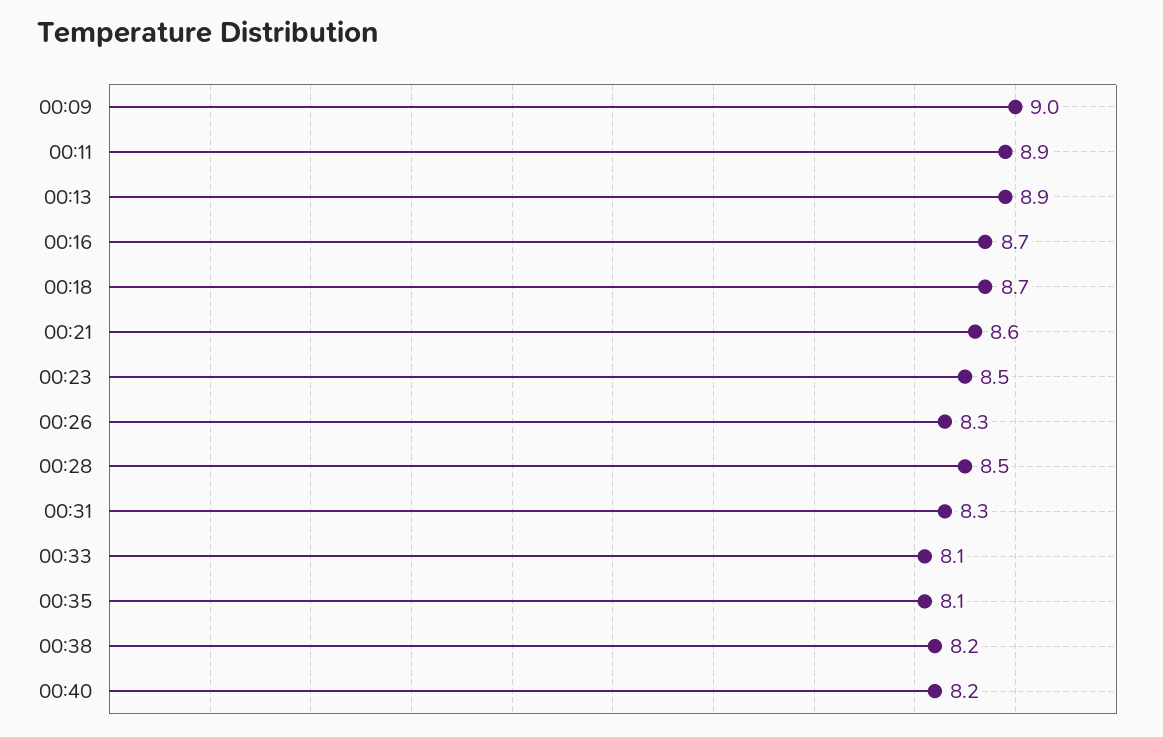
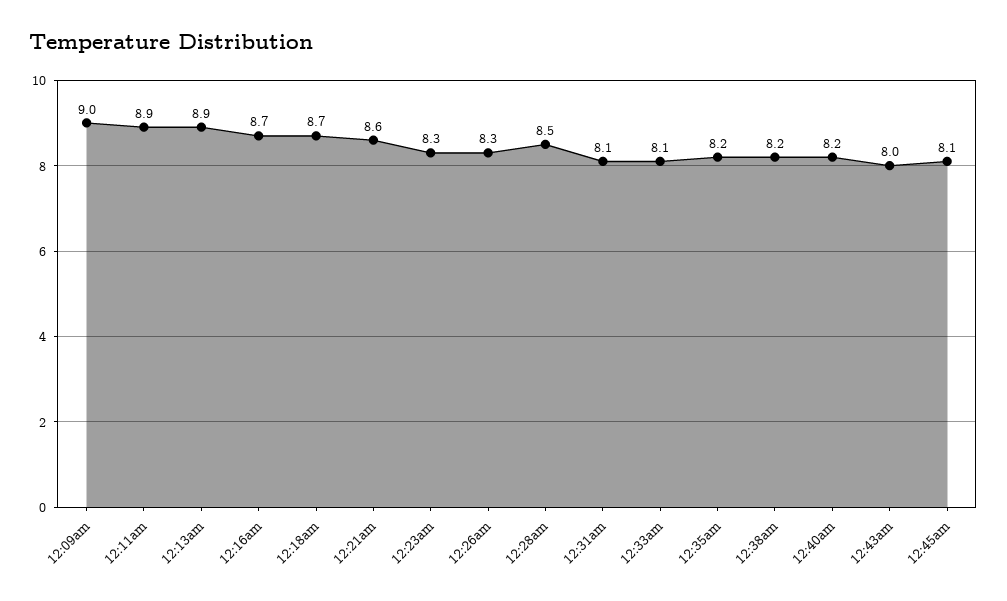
00:23: 8.5 -> 8.3
00:31: 8.3 -> 8.1
00:35: 8.1 -> 8.2
12:43am: none -> 8
12:45am: none -> 8.1

